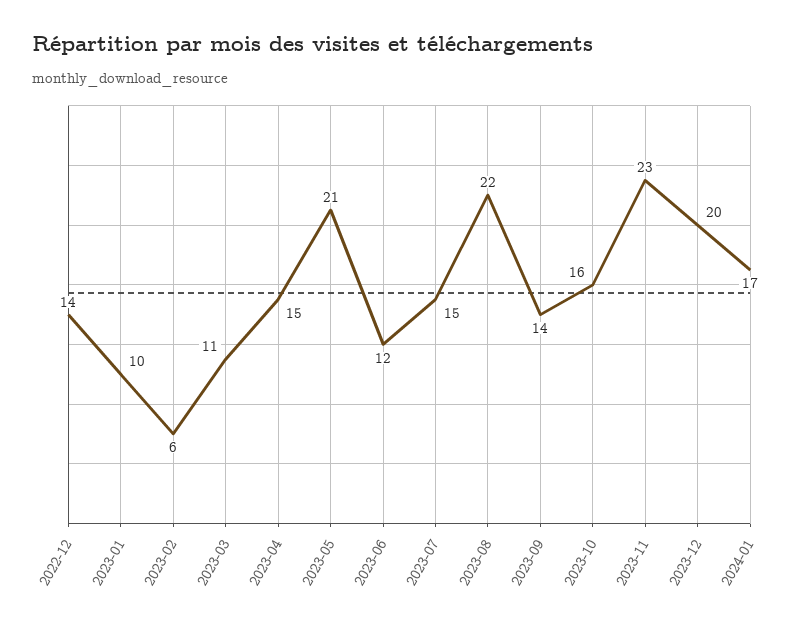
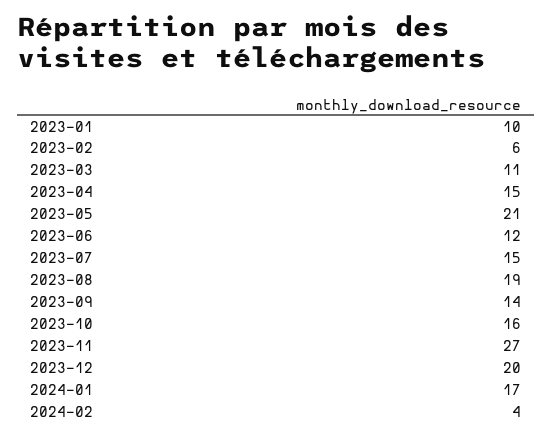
2022-12: 14 -> none
2023-08: 22 -> 19
2023-11: 23 -> 27
2024-02: none -> 4

